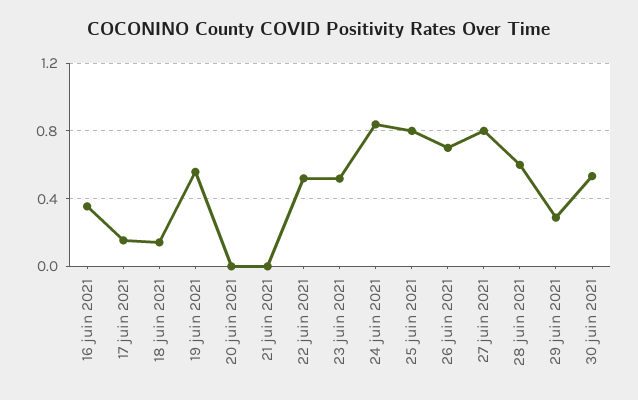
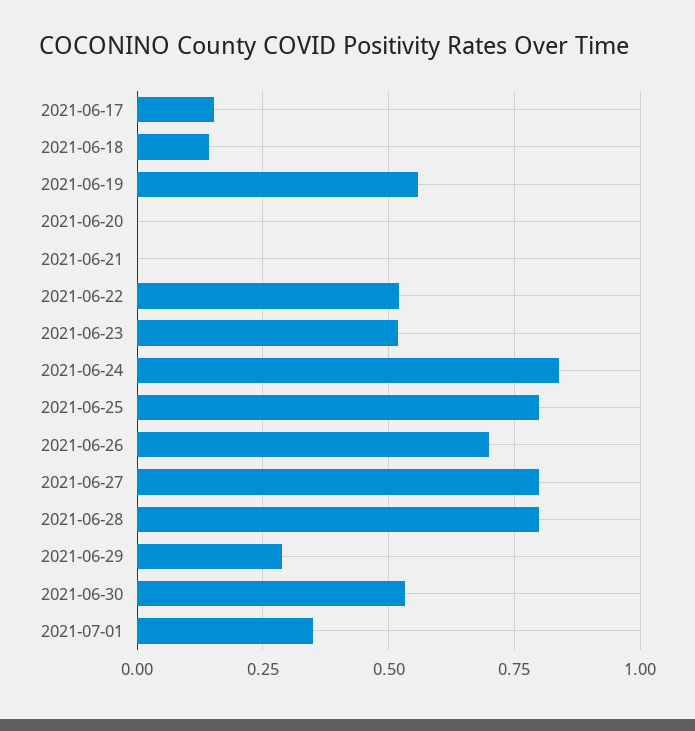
16 juin 2021: 0.35 -> none
28 juin 2021: 0.6 -> 0.8
2021-07-01: none -> 0.35

